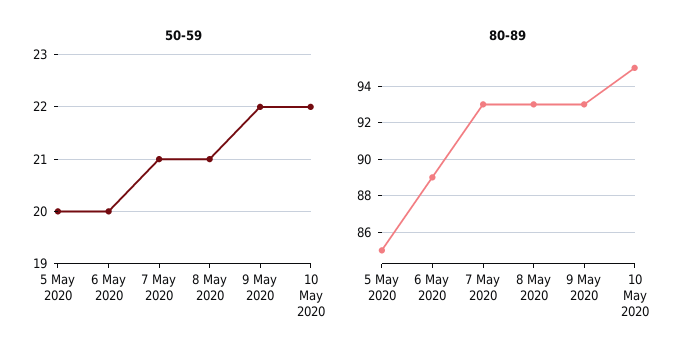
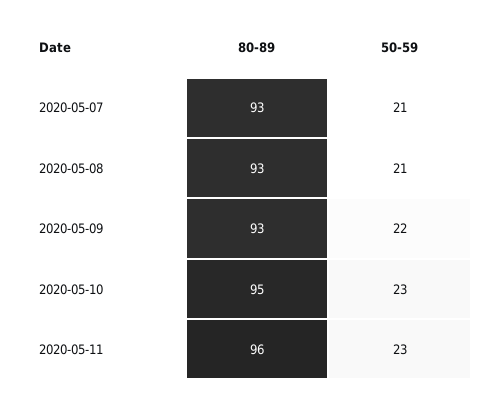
50-59, 5 May 2020: 20 -> none
50-59, 6 May 2020: 20 -> none
50-59, 10 May 2020: 22 -> 23
80-89, 5 May 2020: 85 -> none
80-89, 6 May 2020: 89 -> none
80-89, 2020-05-11: none -> 96
50-59, 2020-05-11: none -> 23

